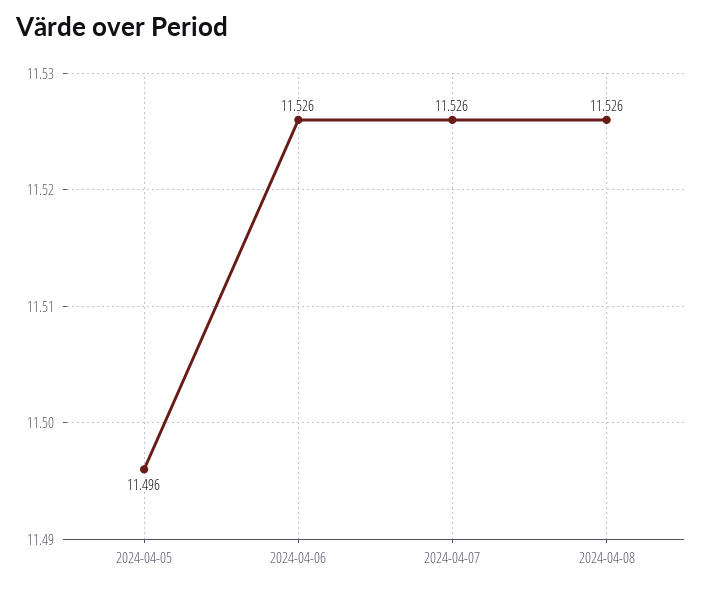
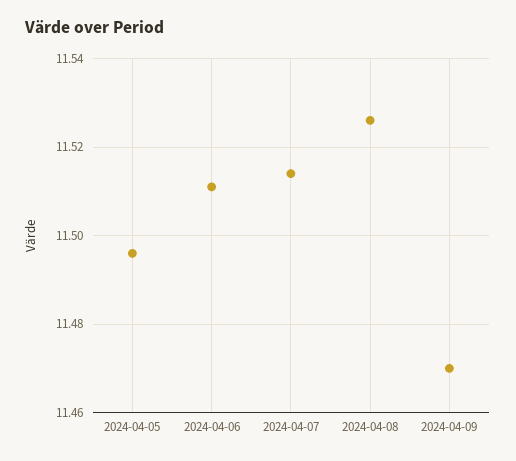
2024-04-06: 11.526 -> 11.51
2024-04-07: 11.526 -> 11.515
2024-04-09: none -> 11.47

